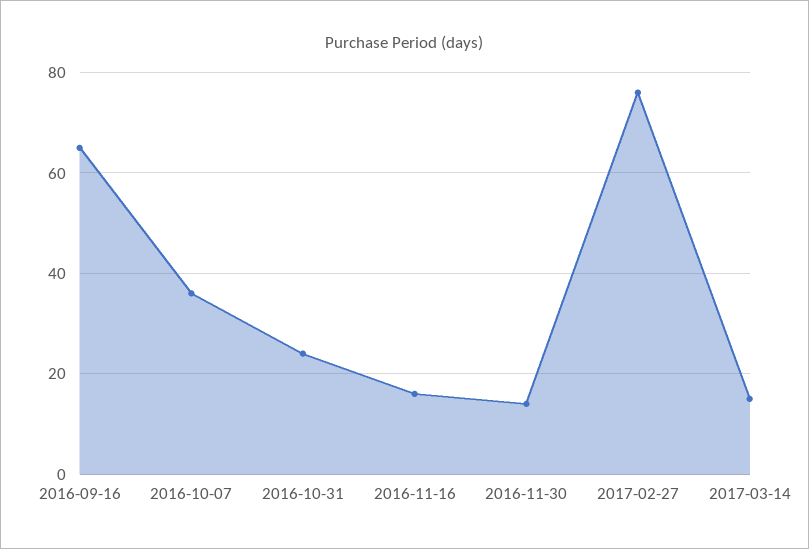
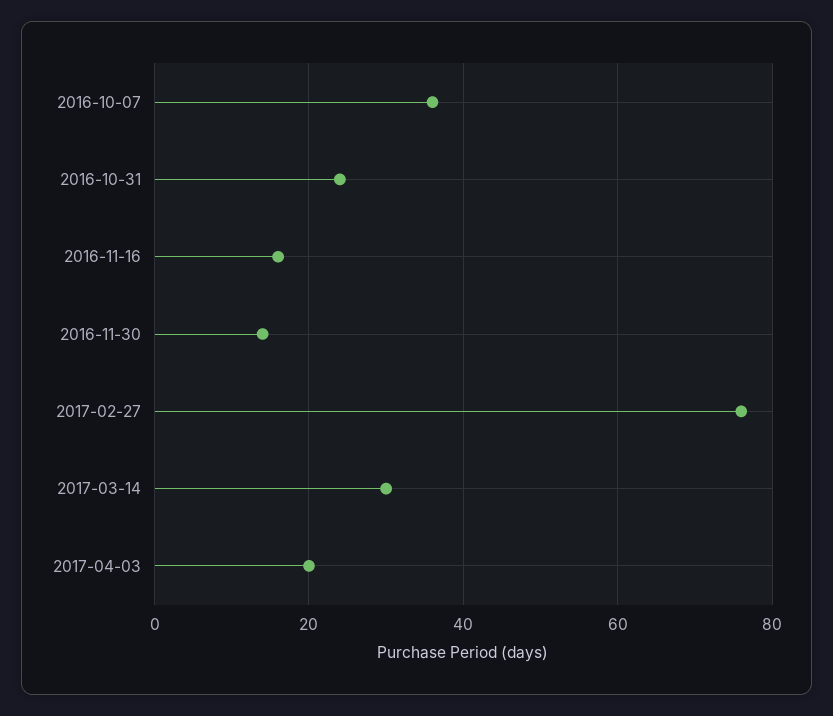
2016-09-16: 65 -> none
2017-03-14: 15 -> 30
2017-04-03: none -> 20

